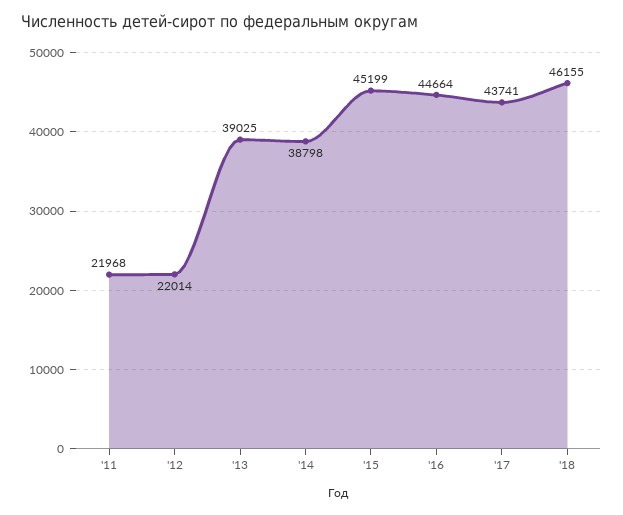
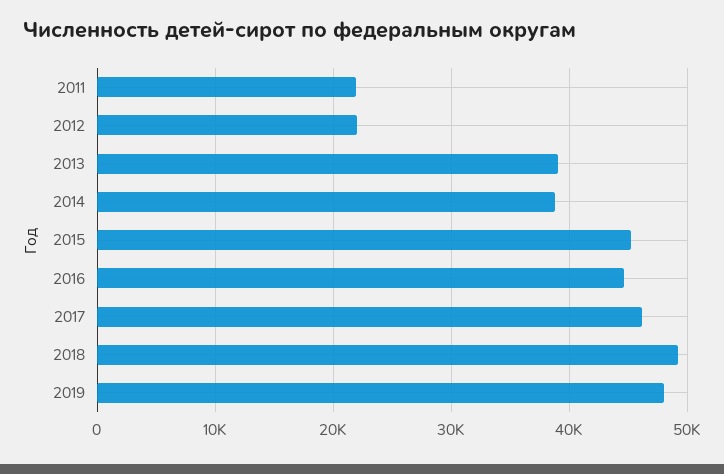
'17: 43741 -> 46000
'18: 46155 -> 49000
2019: none -> 48000

